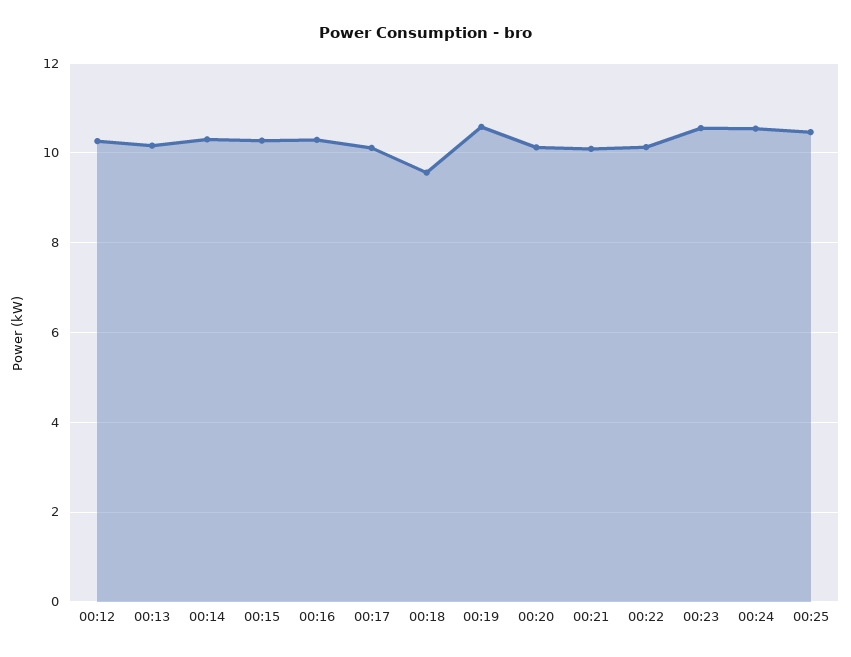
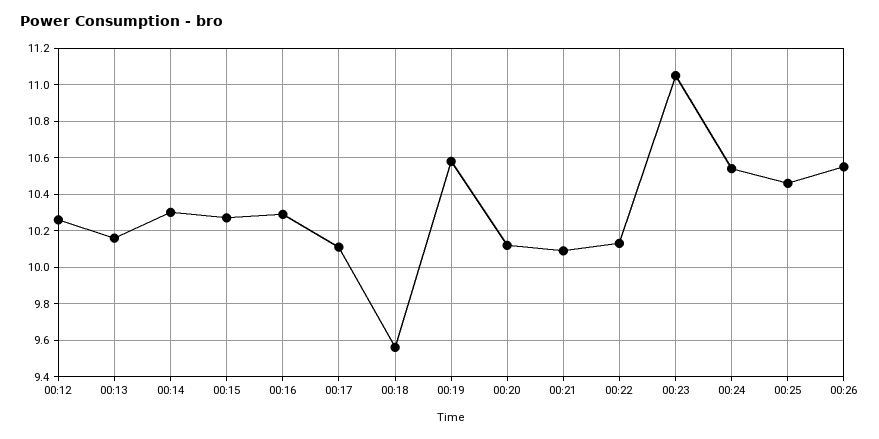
00:23: 10.6 -> 11.05
00:26: none -> 10.55

